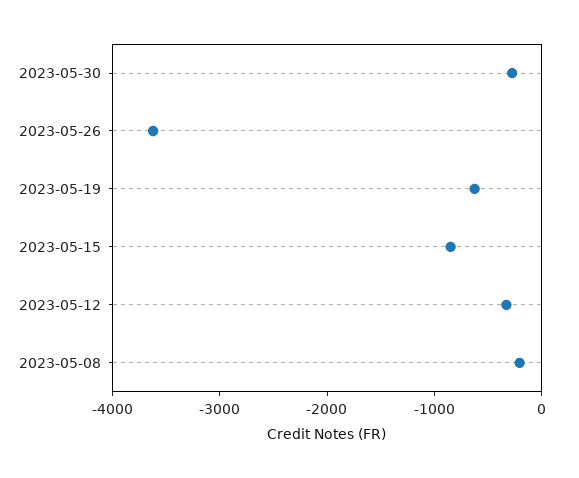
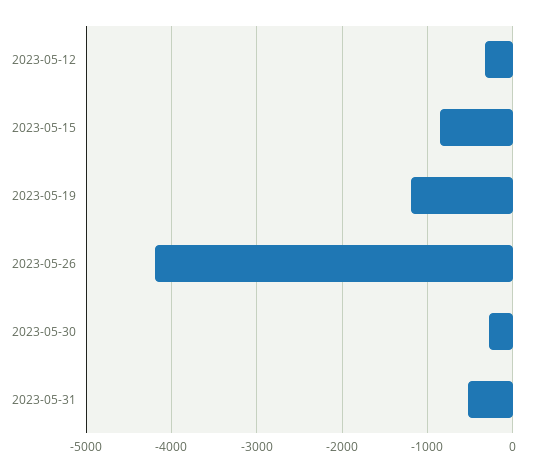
2023-05-26: -3600 -> -4200
2023-05-19: -600 -> -1200
2023-05-08: -200 -> none
2023-05-31: none -> -500

